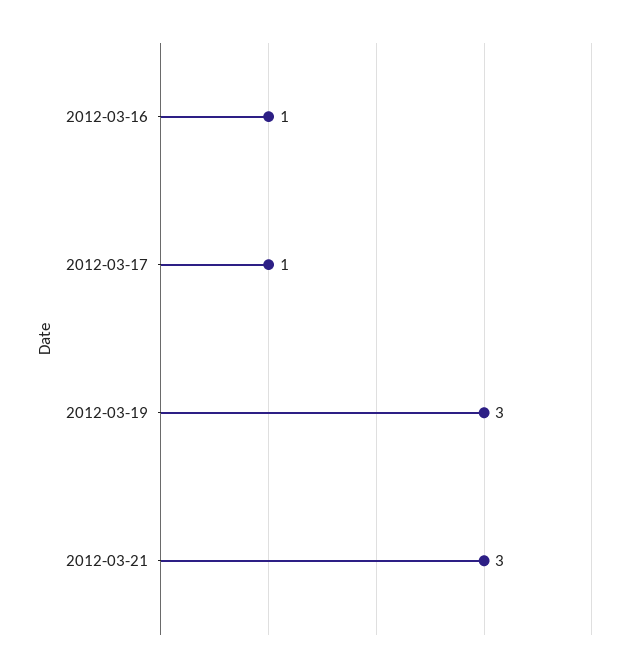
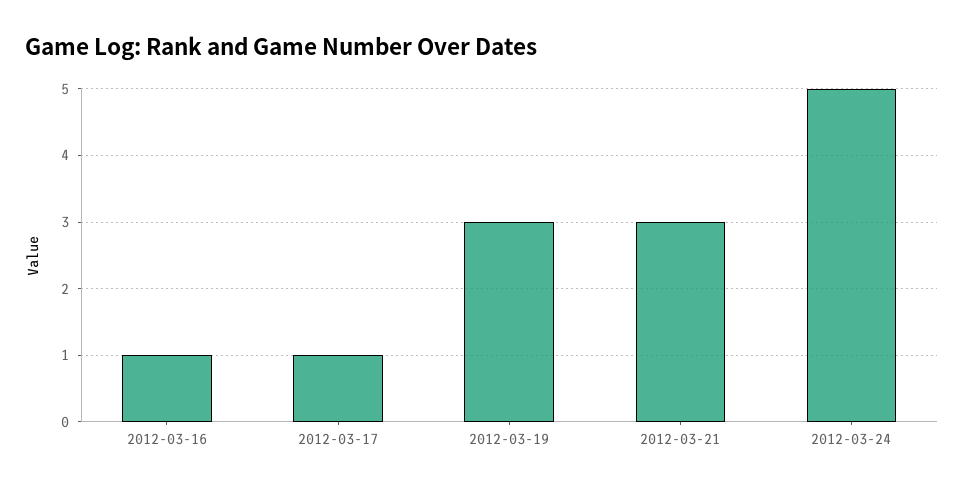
2012-03-24: none -> 5

